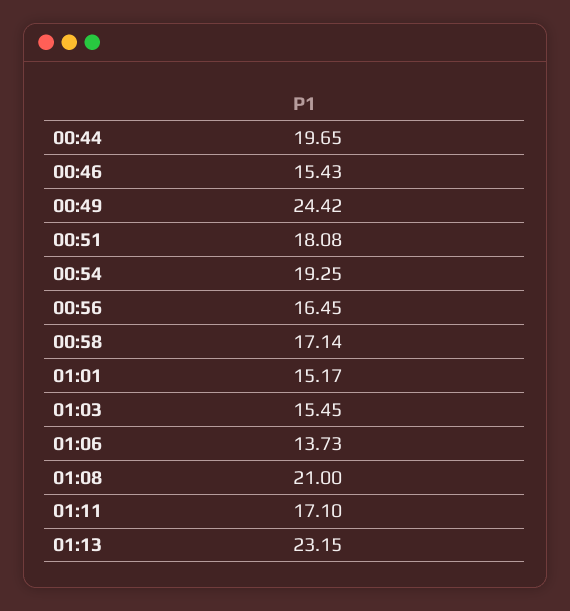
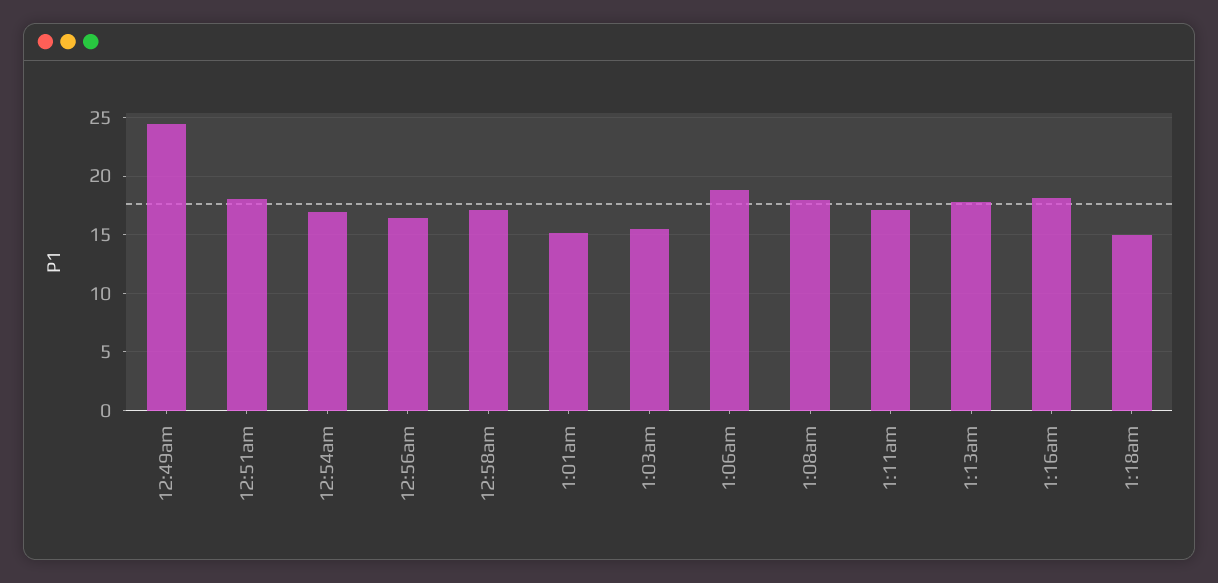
00:44: 19.65 -> none
00:46: 15.43 -> none
00:54: 19.25 -> 17
01:06: 13.73 -> 19
01:08: 21 -> 18
01:13: 23.15 -> 18
1:16am: none -> 18
1:18am: none -> 15

